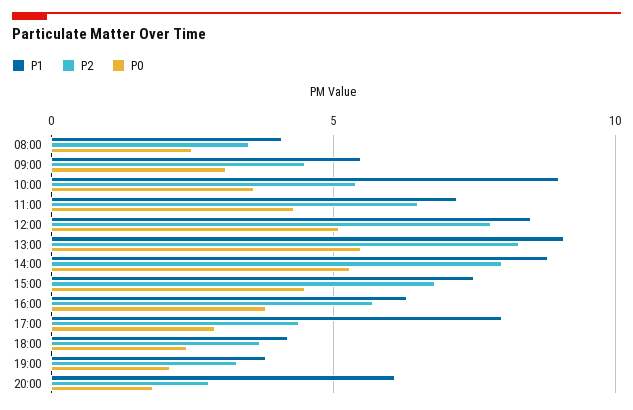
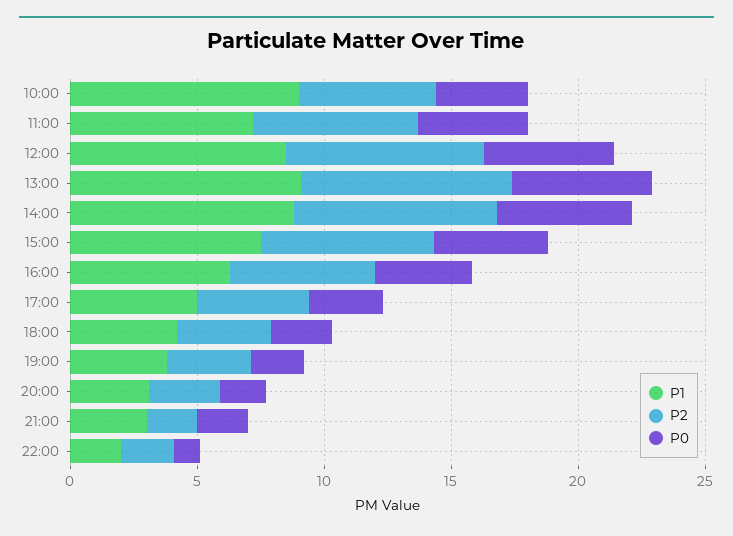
P1, 08:00: 4 -> none
P2, 08:00: 3.5 -> none
P0, 08:00: 2.5 -> none
P1, 09:00: 5.5 -> none
P2, 09:00: 4.5 -> none
P0, 09:00: 3 -> none
P1, 17:00: 8 -> 5
P1, 20:00: 6 -> 3
P1, 21:00: none -> 3
P2, 21:00: none -> 2
P0, 21:00: none -> 2
P1, 22:00: none -> 2
P2, 22:00: none -> 2
P0, 22:00: none -> 1

